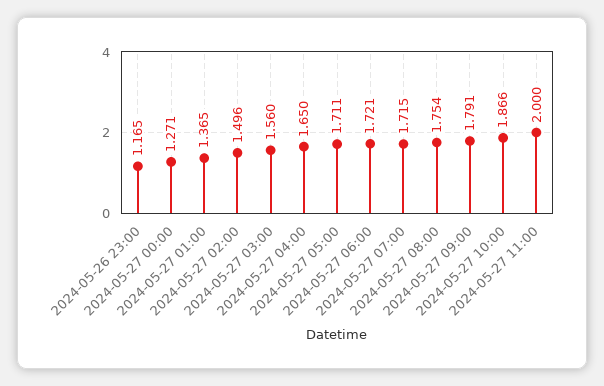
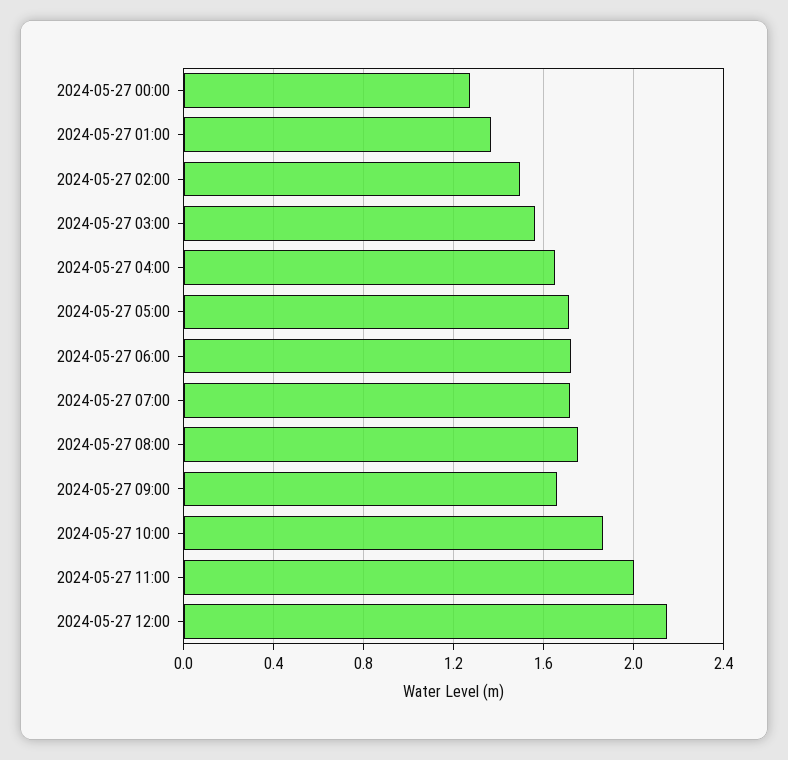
2024-05-26 23:00: 1.165 -> none
2024-05-27 09:00: 1.791 -> 1.65
2024-05-27 12:00: none -> 2.15

